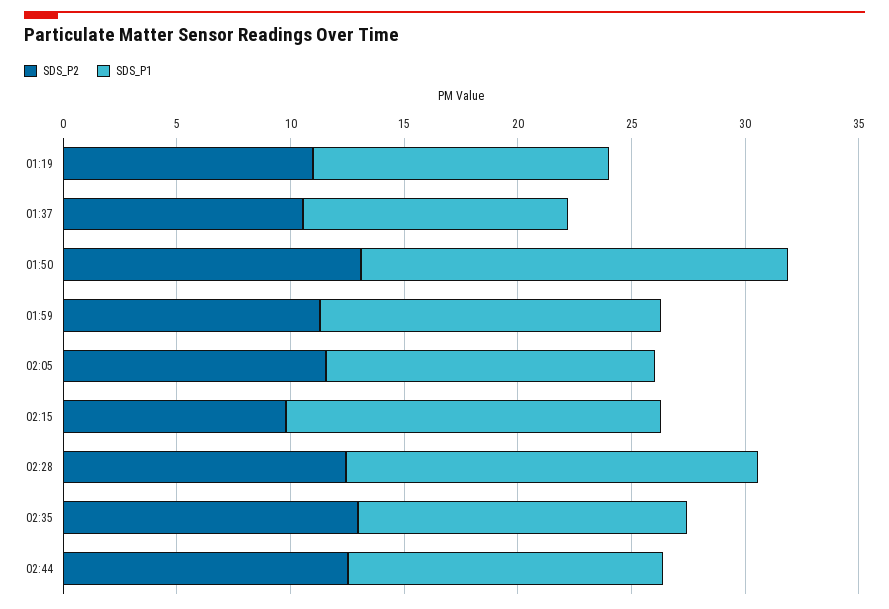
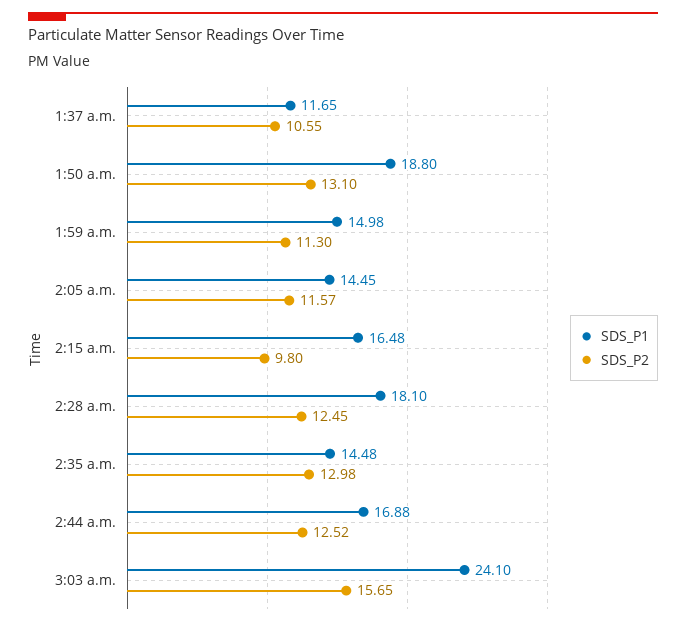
SDS_P2, 01:19: 11 -> none
SDS_P1, 01:19: 13 -> none
SDS_P1, 02:44: 14 -> 16.88
SDS_P1, 3:03 a.m.: none -> 24.1
SDS_P2, 3:03 a.m.: none -> 15.65

